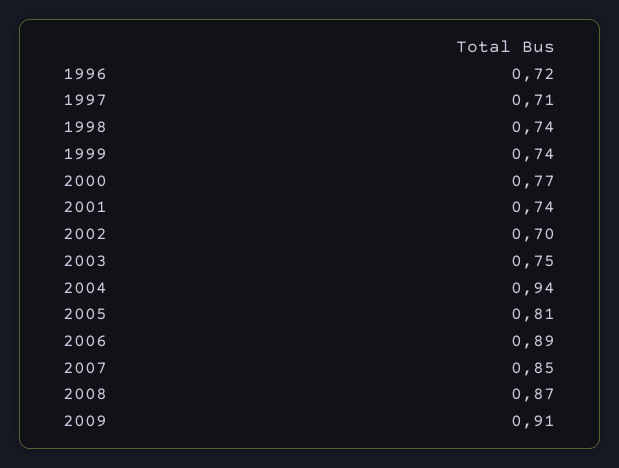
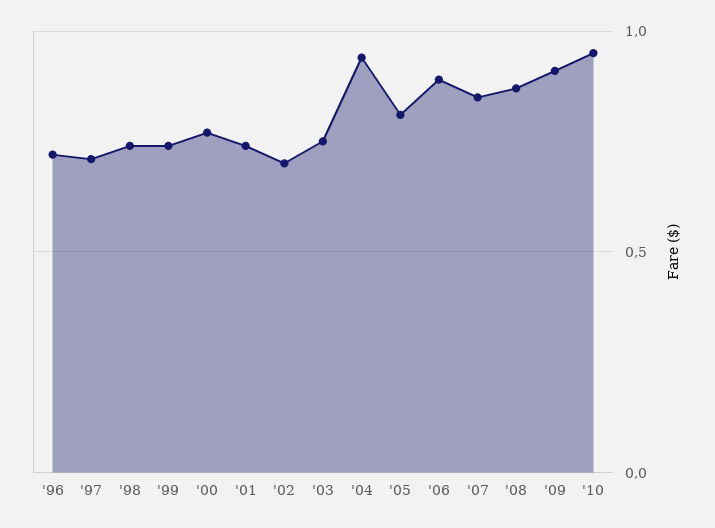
'10: none -> 0.95

